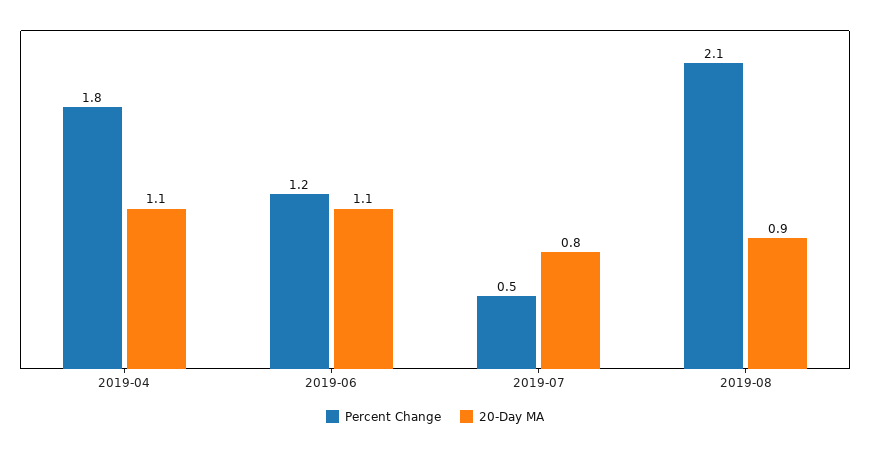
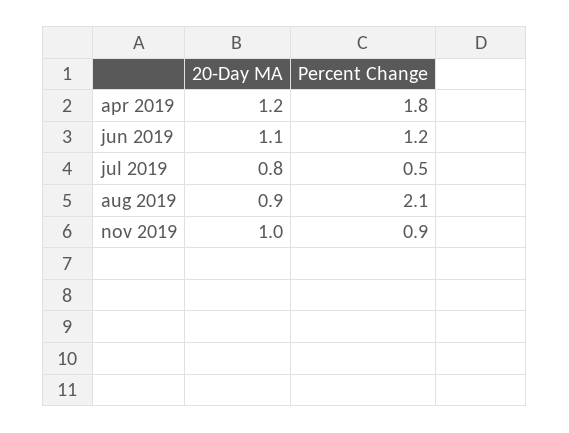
20-Day MA, 2019-04: 1.1 -> 1.2
20-Day MA, nov 2019: none -> 1
Percent Change, nov 2019: none -> 0.9

